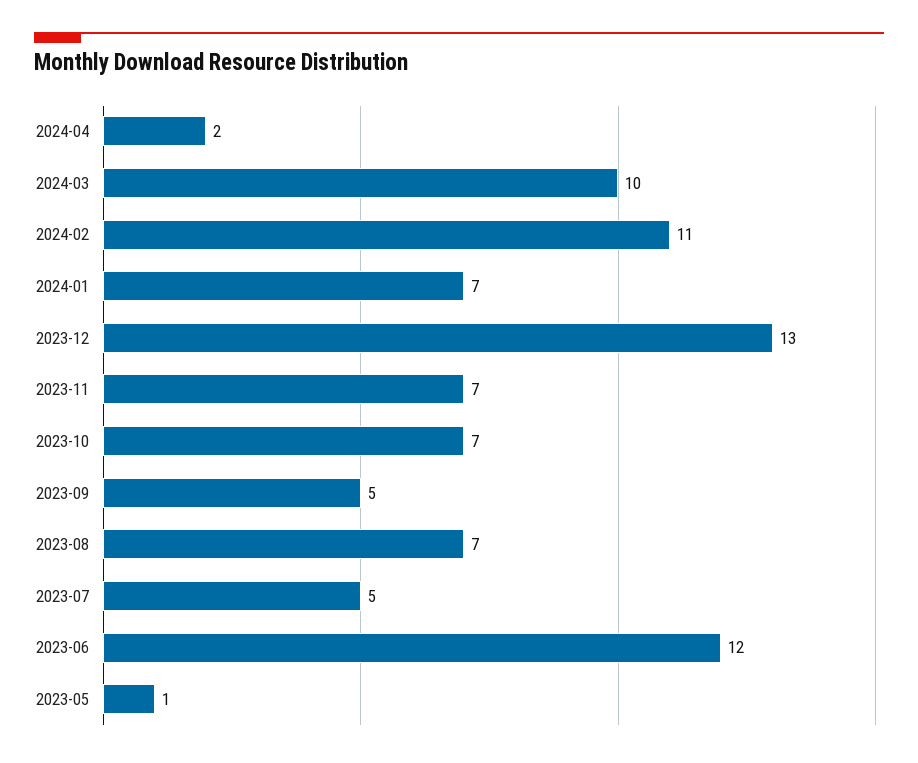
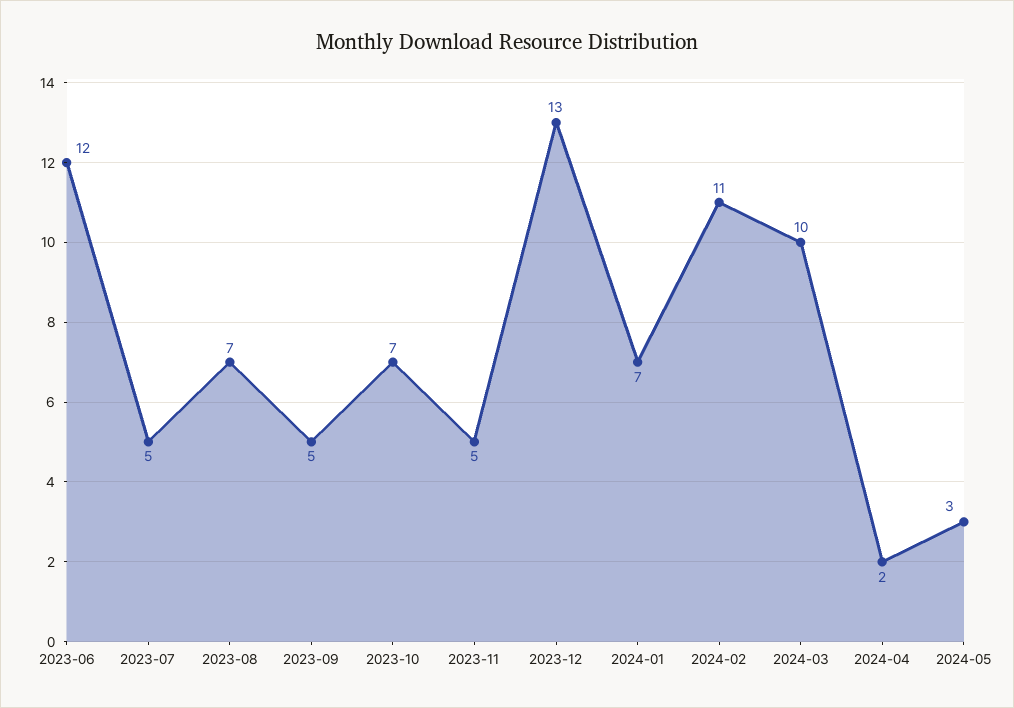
2023-11: 7 -> 5
2023-05: 1 -> none
2024-05: none -> 3

